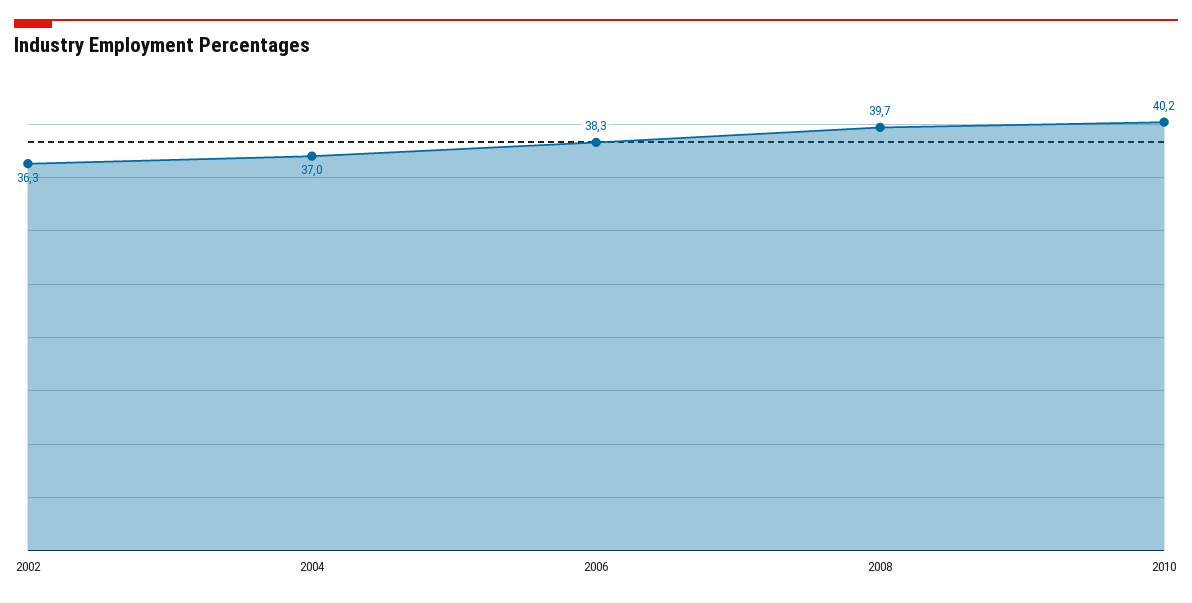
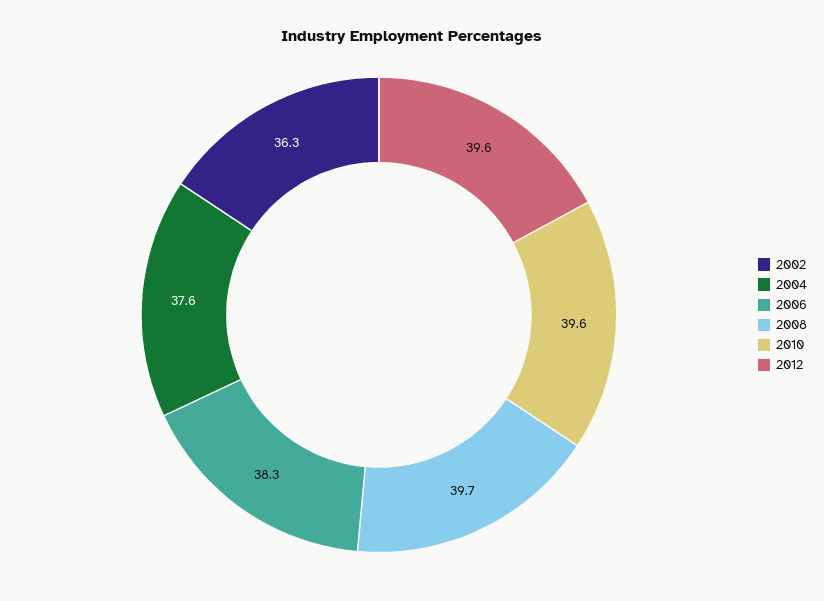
2004: 37 -> 37.6
2010: 40.2 -> 39.6
2012: none -> 39.6

